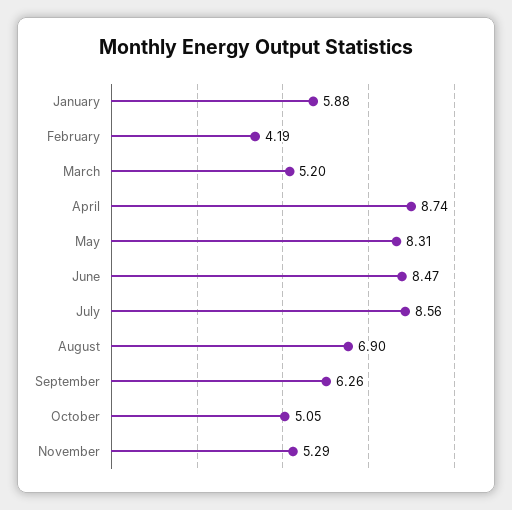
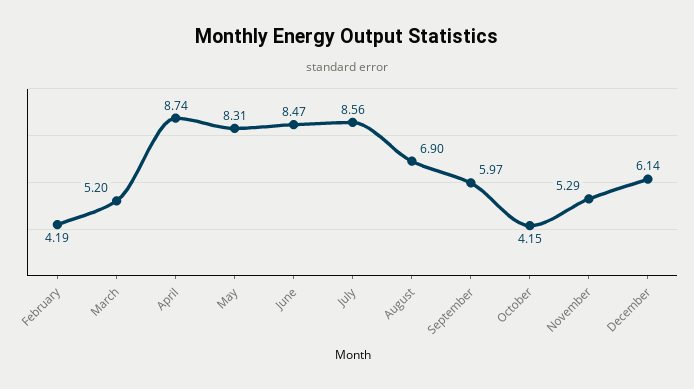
January: 5.88 -> none
September: 6.26 -> 5.97
October: 5.05 -> 4.15
December: none -> 6.14

